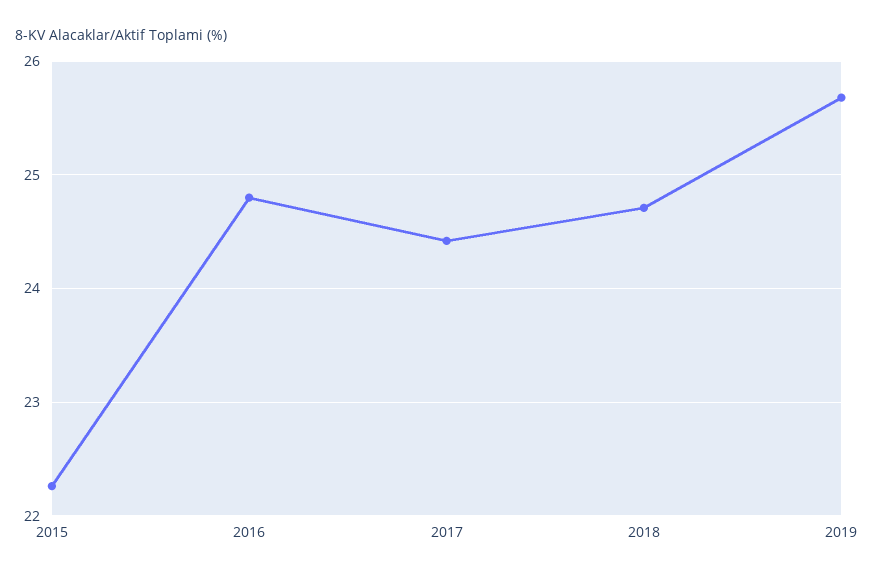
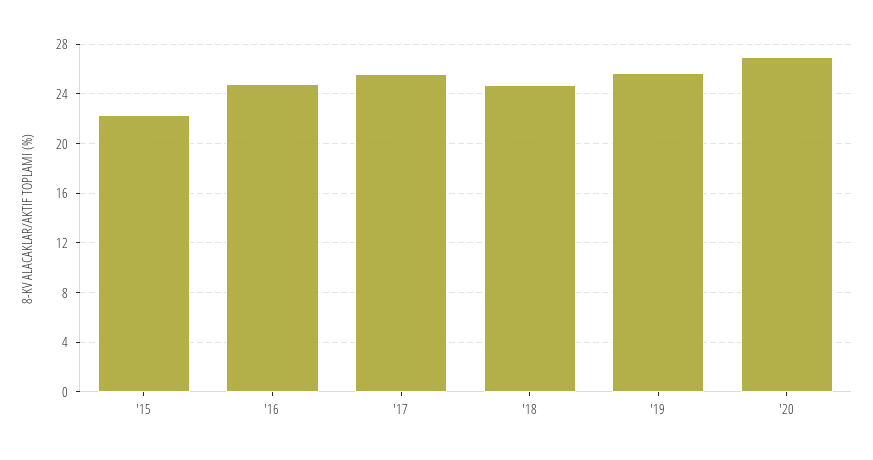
2017: 24.4 -> 25.5
'20: none -> 27

